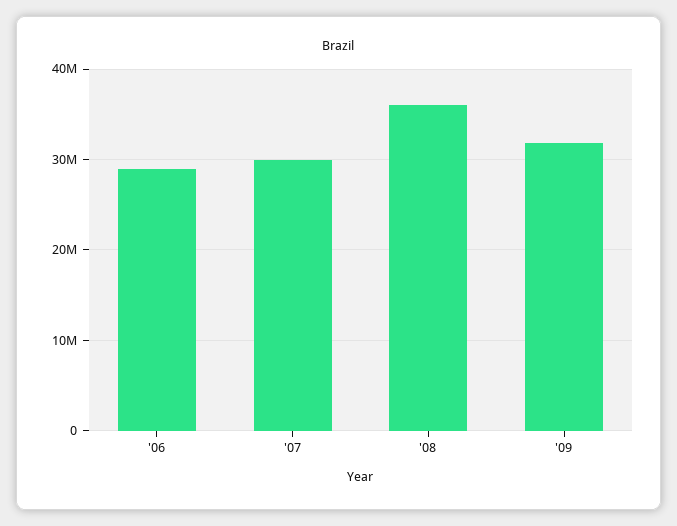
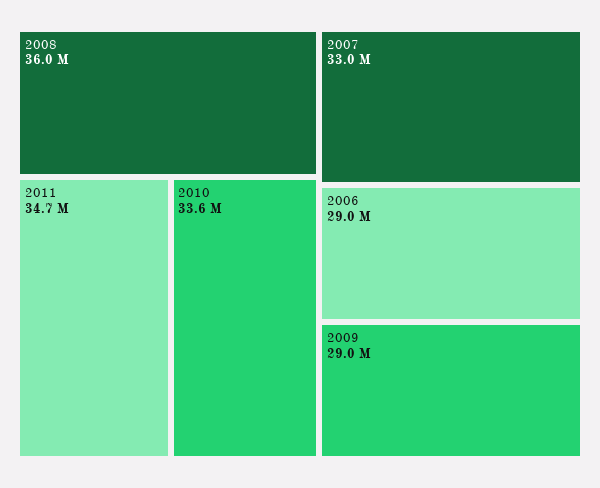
'07: 30000000 -> 33000000
'09: 32000000 -> 29000000
2011: none -> 34700000
2010: none -> 33600000

